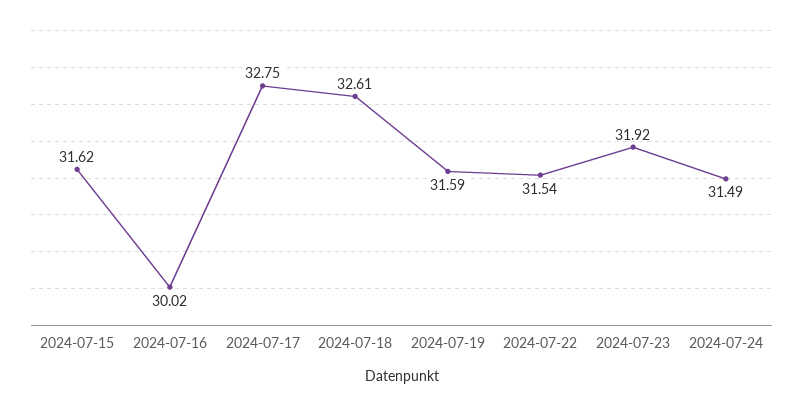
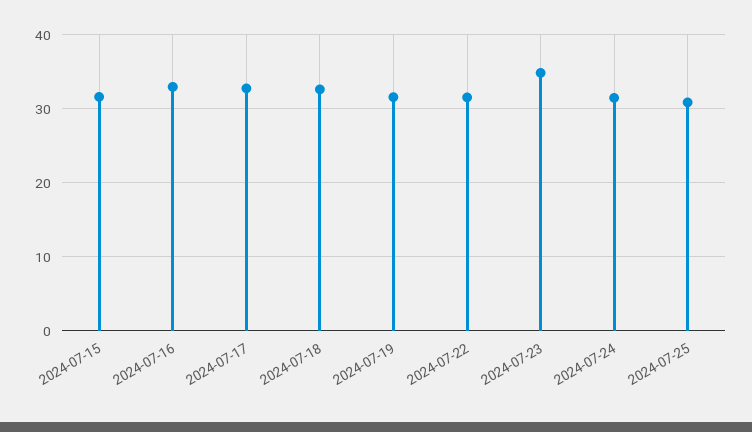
2024-07-16: 30.02 -> 33
2024-07-23: 31.92 -> 35
2024-07-25: none -> 31

